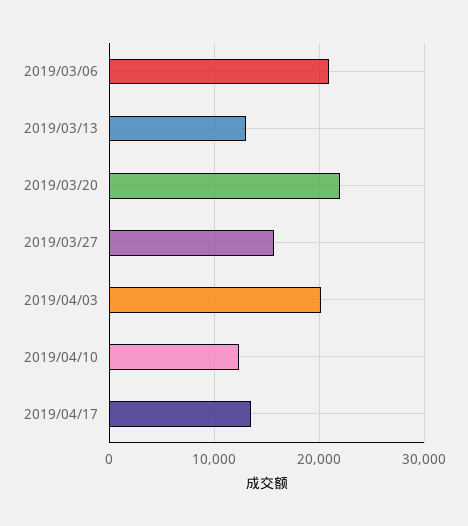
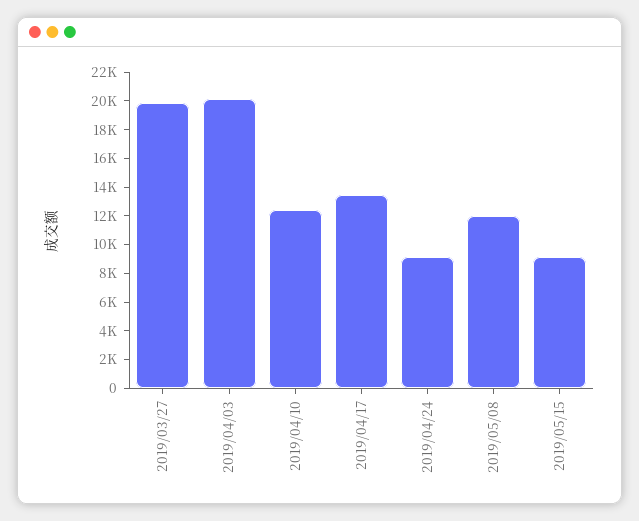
2019/03/06: 21000 -> none
2019/03/13: 13000 -> none
2019/03/20: 22000 -> none
2019/03/27: 16000 -> 20000
2019/04/24: none -> 9000
2019/05/08: none -> 12000
2019/05/15: none -> 9000

